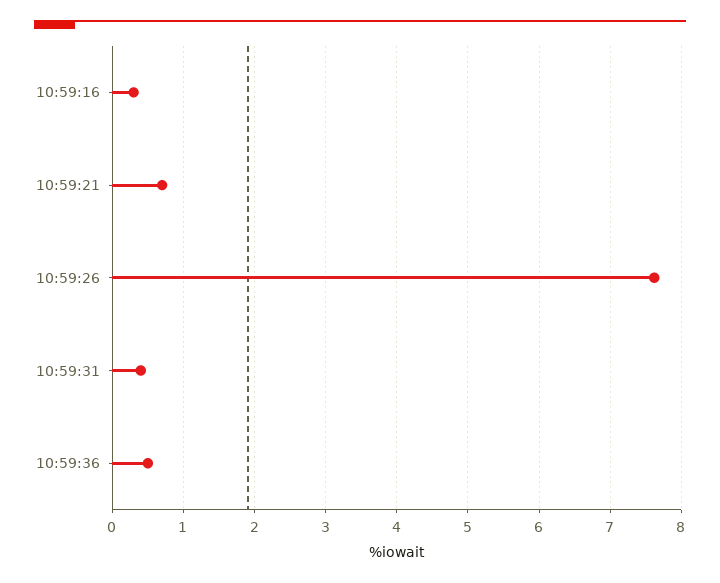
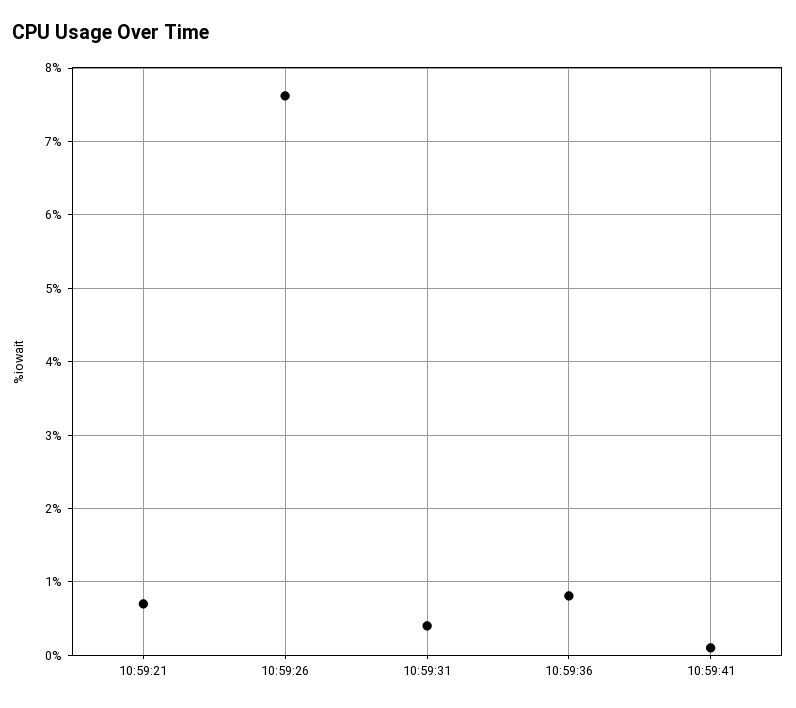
10:59:16: 0.3 -> none
10:59:36: 0.5 -> 0.8
10:59:41: none -> 0.1

